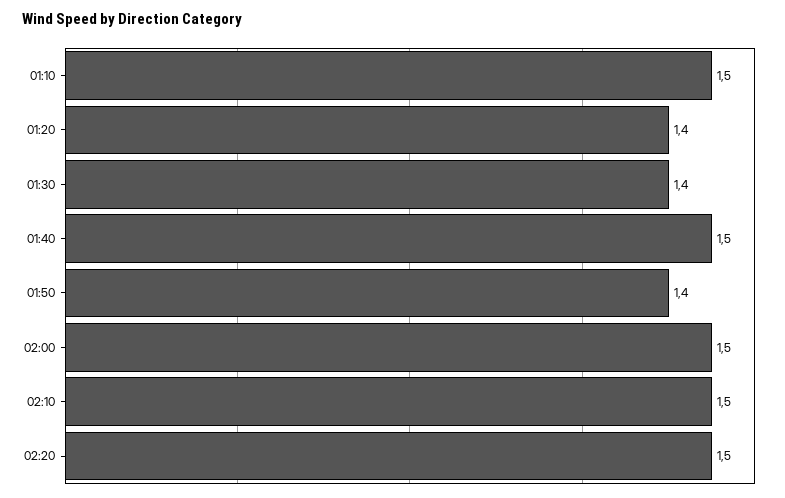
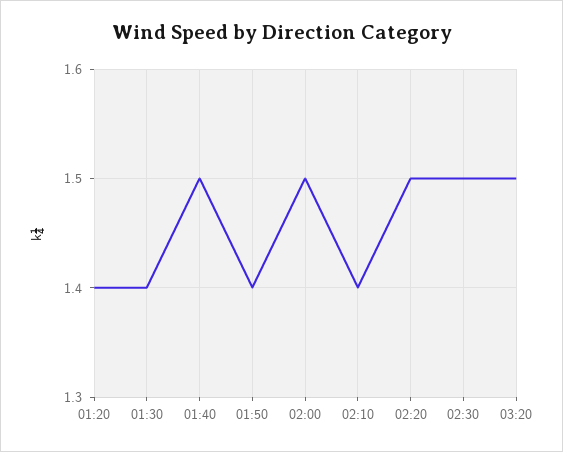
01:10: 1.5 -> none
02:10: 1.5 -> 1.4
02:30: none -> 1.5
03:20: none -> 1.5

